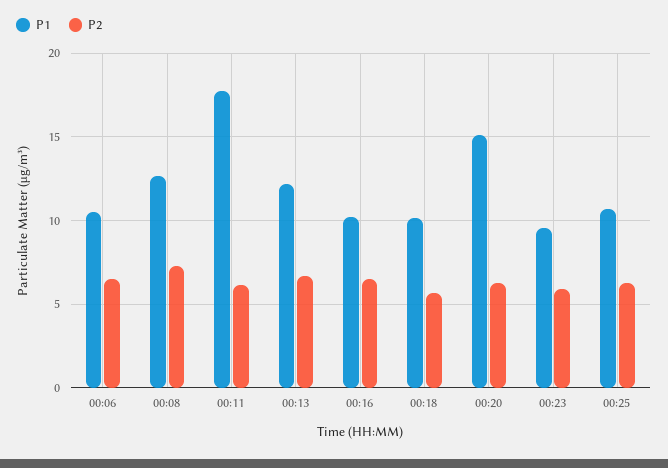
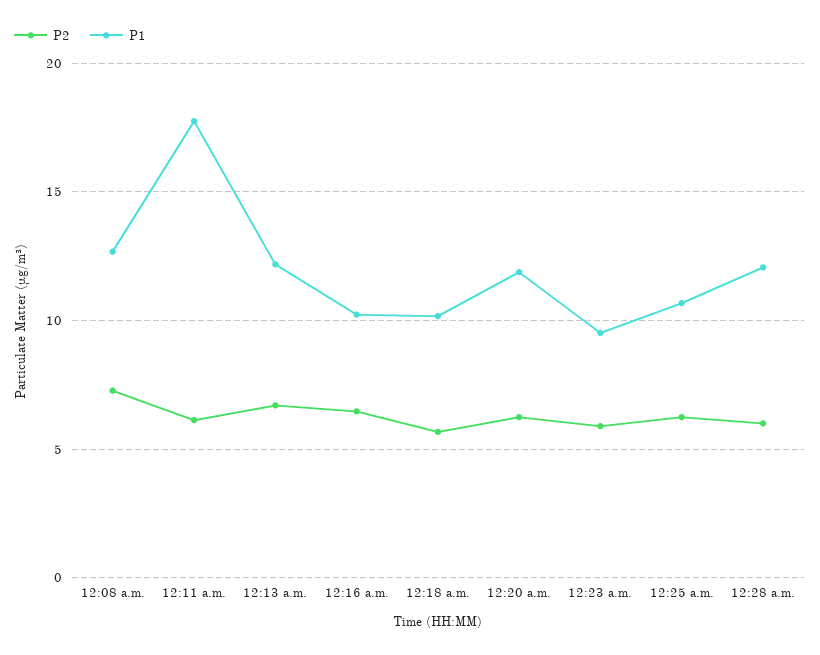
P1, 00:06: 10.5 -> none
P2, 00:06: 6.5 -> none
P1, 00:20: 15 -> 12
P2, 12:28 a.m.: none -> 6
P1, 12:28 a.m.: none -> 12

